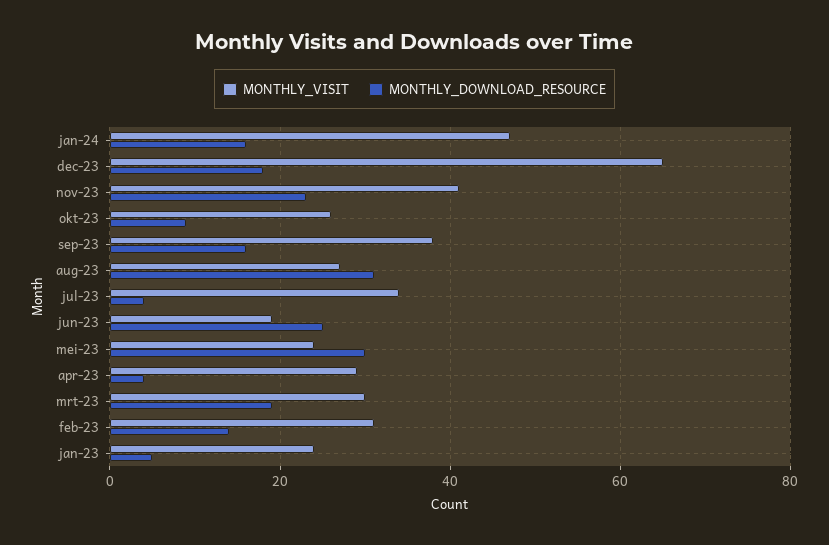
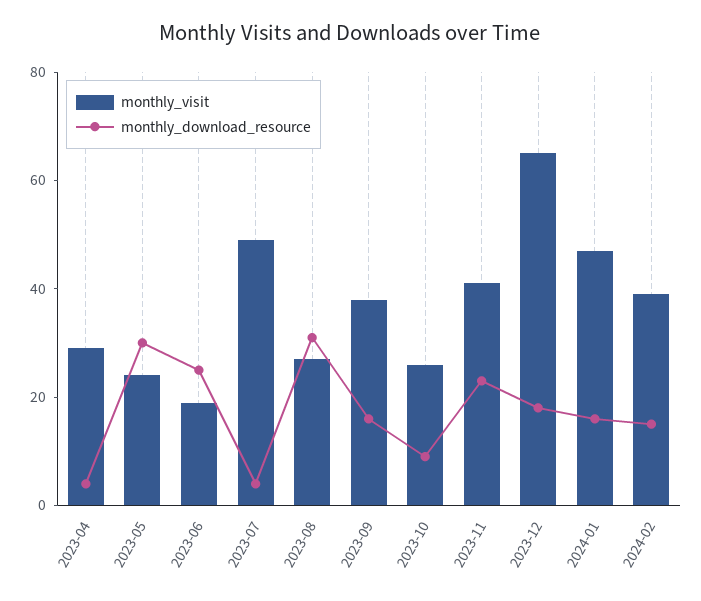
MONTHLY_VISIT, jul-23: 35 -> 50
MONTHLY_VISIT, mrt-23: 30 -> none
MONTHLY_DOWNLOAD_RESOURCE, mrt-23: 20 -> none
MONTHLY_VISIT, feb-23: 30 -> none
MONTHLY_DOWNLOAD_RESOURCE, feb-23: 15 -> none
MONTHLY_VISIT, jan-23: 25 -> none
MONTHLY_DOWNLOAD_RESOURCE, jan-23: 5 -> none
MONTHLY_VISIT, 2024-02: none -> 40
MONTHLY_DOWNLOAD_RESOURCE, 2024-02: none -> 15

